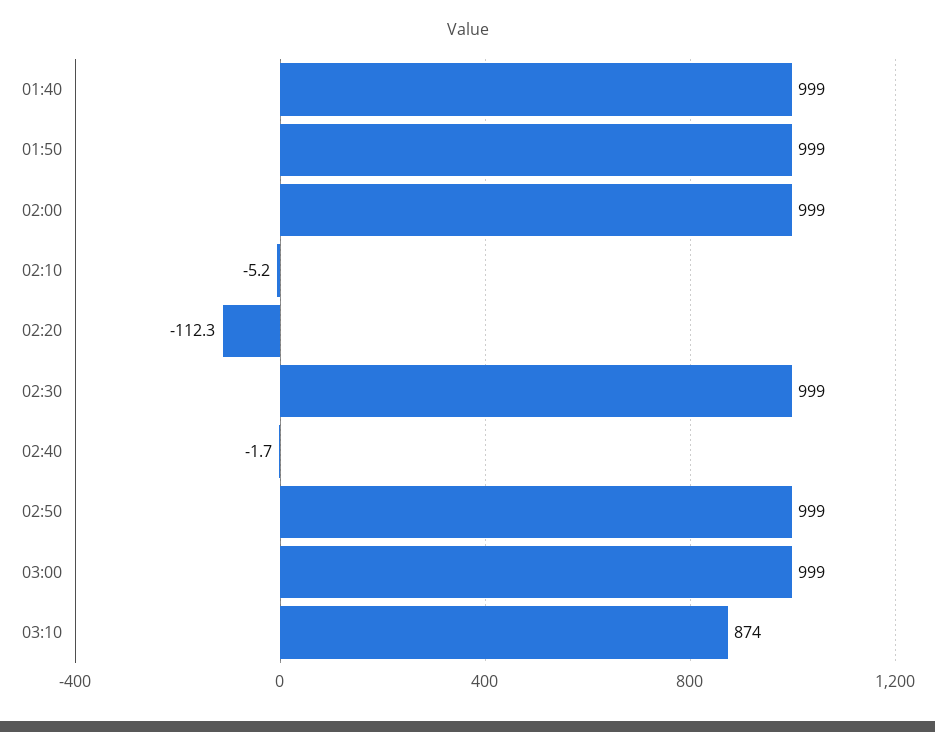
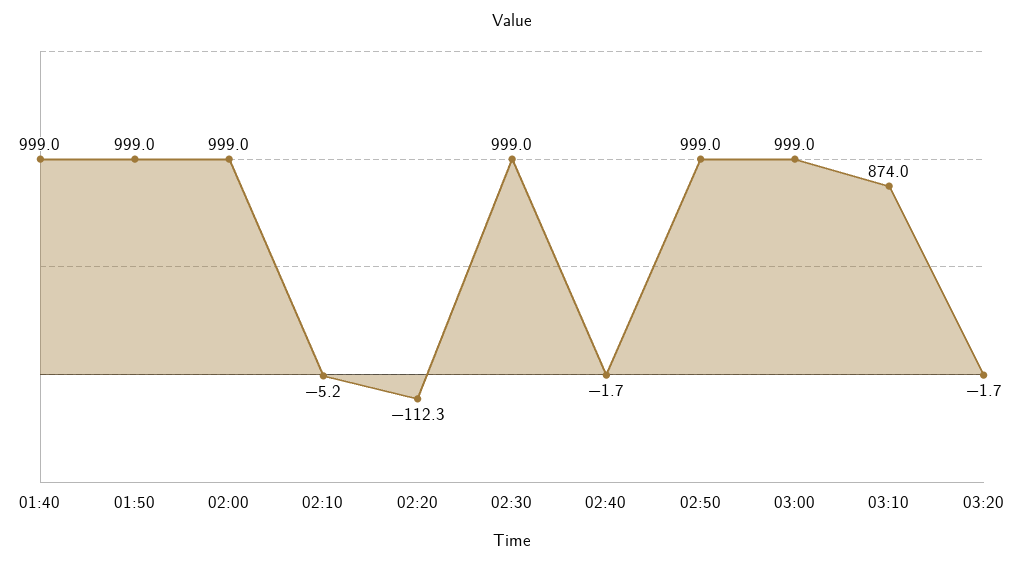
03:20: none -> -1.7

